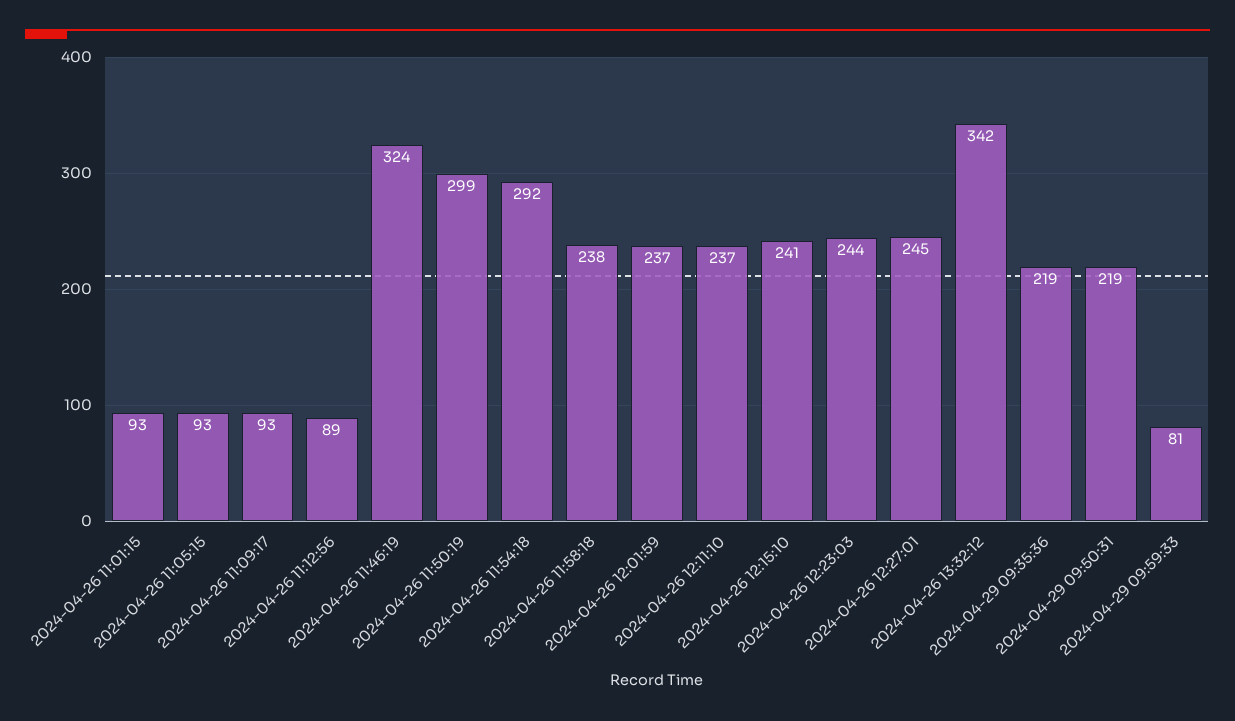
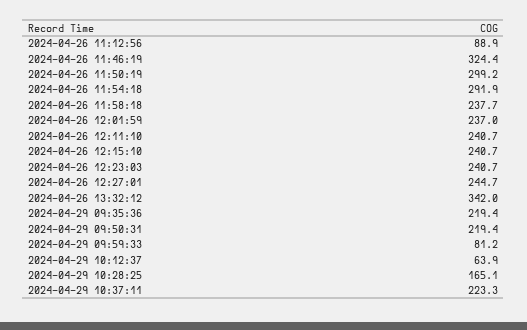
2024-04-26 11:01:15: 93 -> none
2024-04-26 11:05:15: 93 -> none
2024-04-26 11:09:17: 93 -> none
2024-04-26 12:11:10: 237 -> 240.7
2024-04-26 12:23:03: 244 -> 240.7
2024-04-29 10:12:37: none -> 63.9
2024-04-29 10:28:25: none -> 165.1
2024-04-29 10:37:11: none -> 223.3

